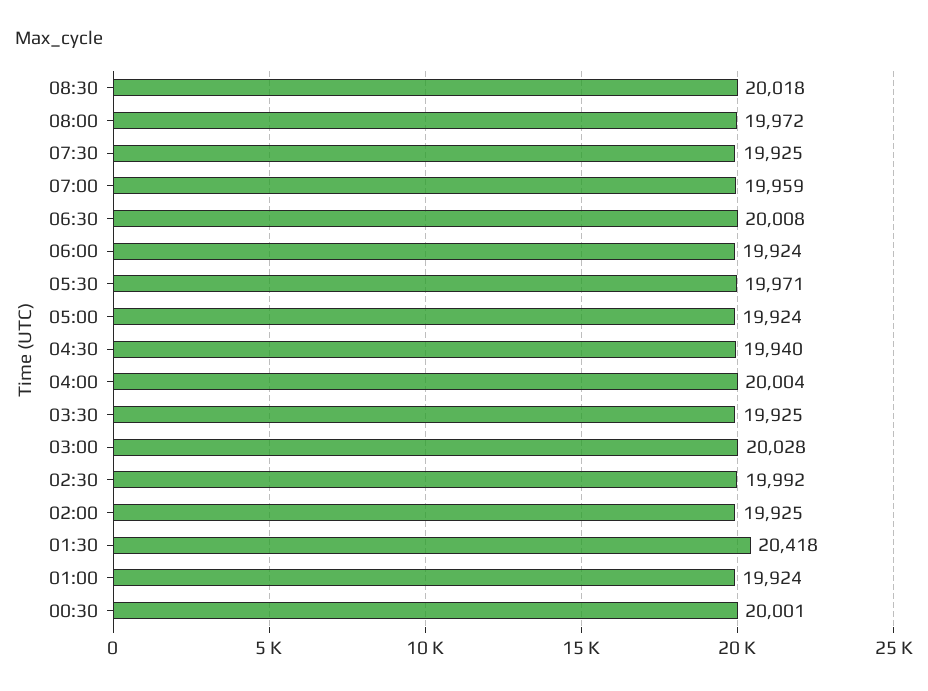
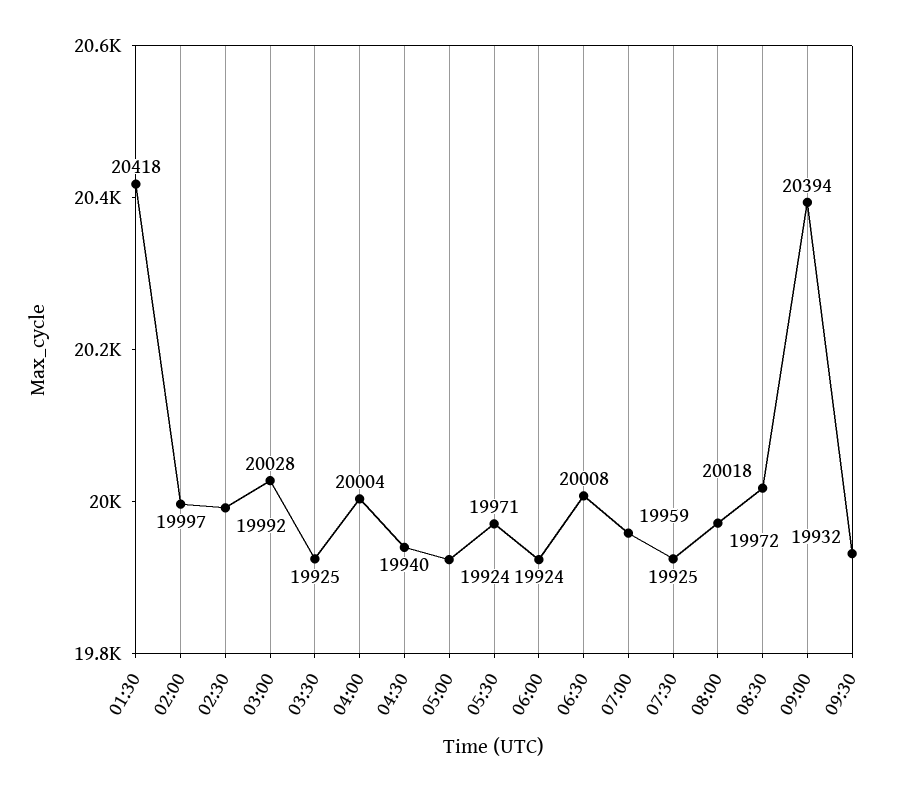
02:00: 19925 -> 19997
01:00: 19924 -> none
00:30: 20001 -> none
09:00: none -> 20394
09:30: none -> 19932

